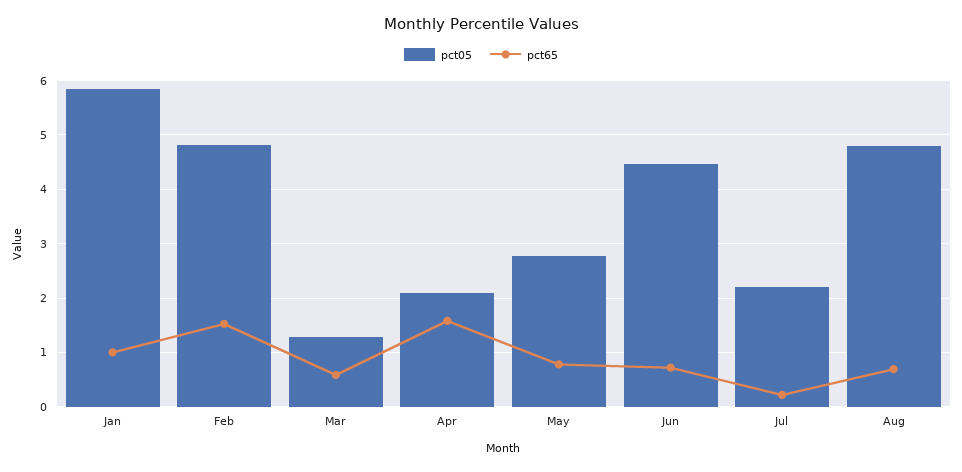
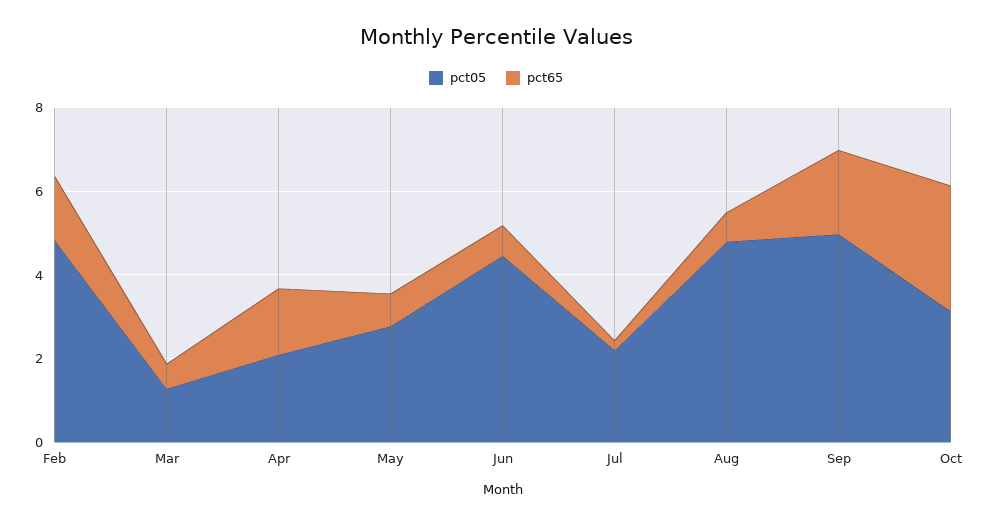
pct05, Jan: 5.8 -> none
pct65, Jan: 1 -> none
pct05, Sep: none -> 5
pct65, Sep: none -> 2
pct05, Oct: none -> 3
pct65, Oct: none -> 3

